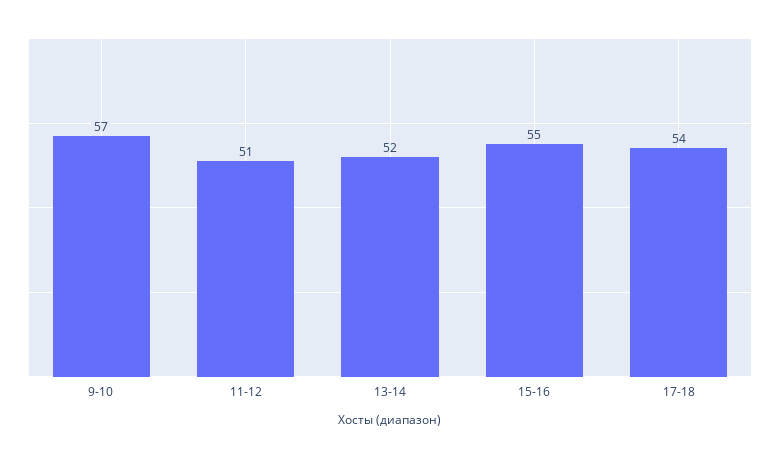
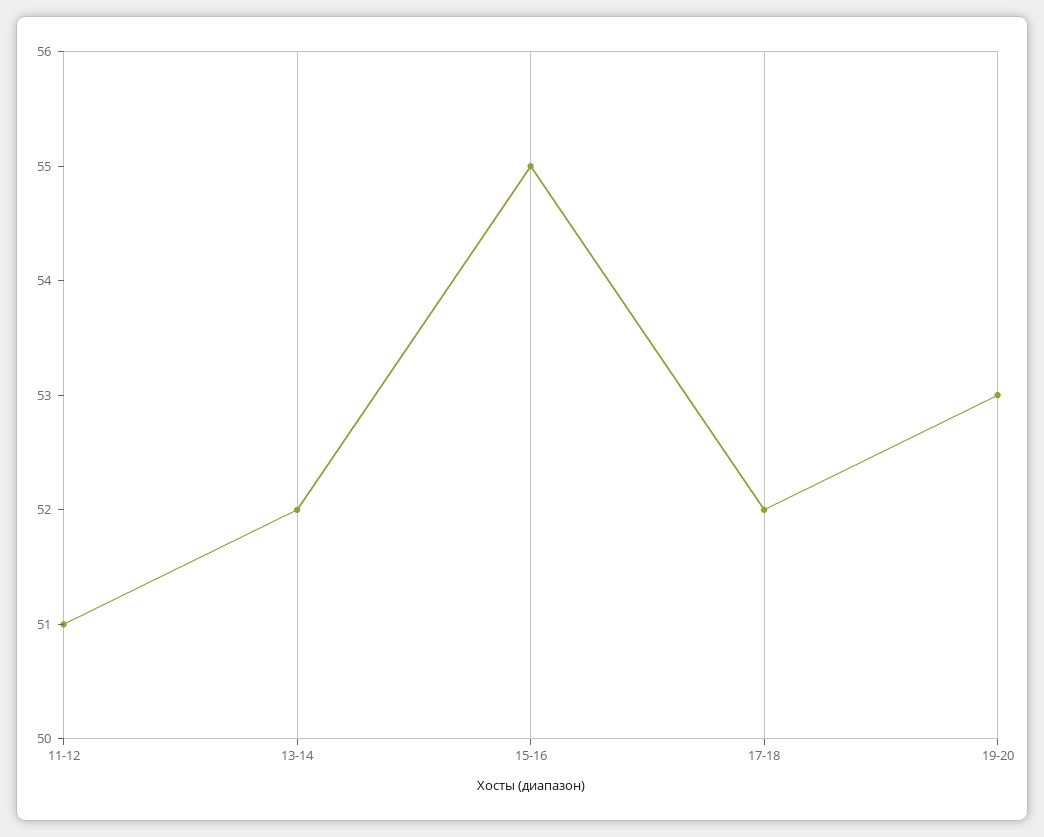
9-10: 57 -> none
17-18: 54 -> 52
19-20: none -> 53

